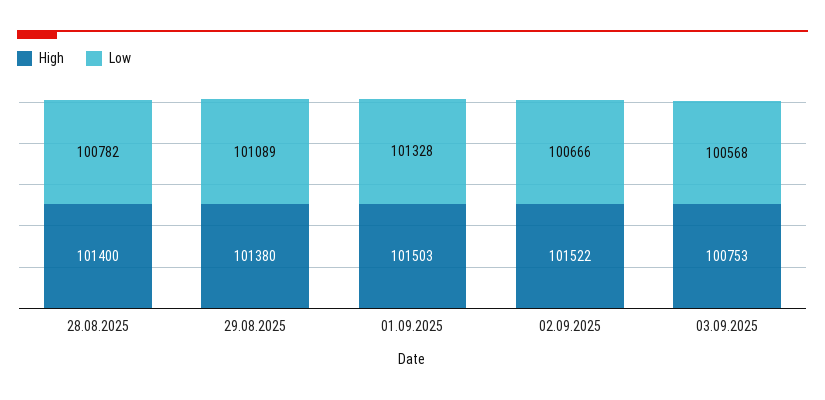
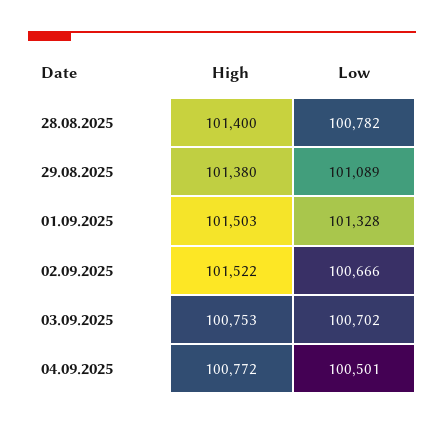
Low, 03.09.2025: 100568 -> 100702
High, 04.09.2025: none -> 100772
Low, 04.09.2025: none -> 100501

